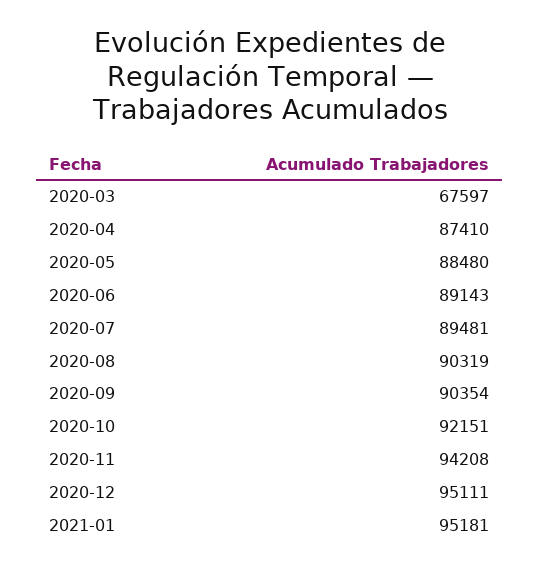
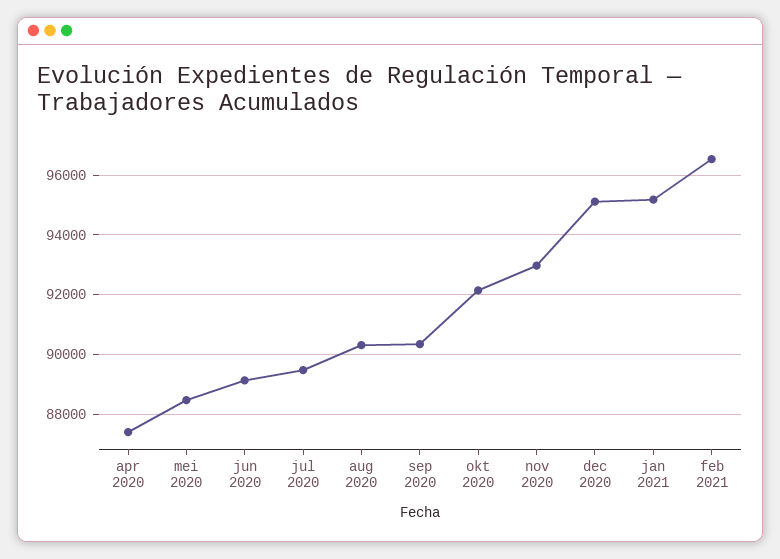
2020-03: 67597 -> none
2020-11: 94208 -> 93000
feb 2021: none -> 96500

